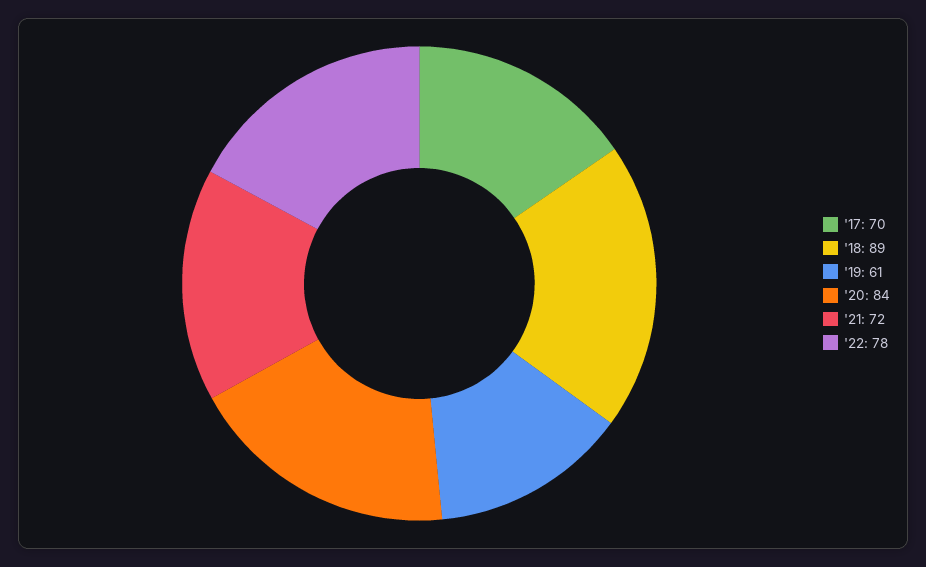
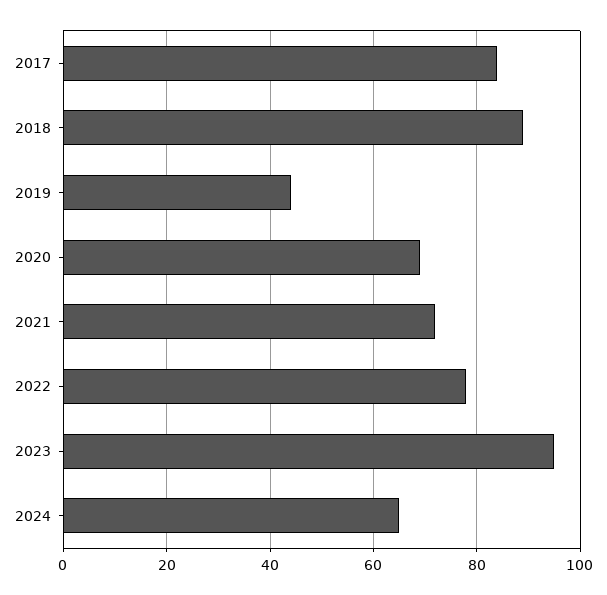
'17: 70 -> 85
'19: 61 -> 45
'20: 84 -> 70
2023: none -> 95
2024: none -> 65

